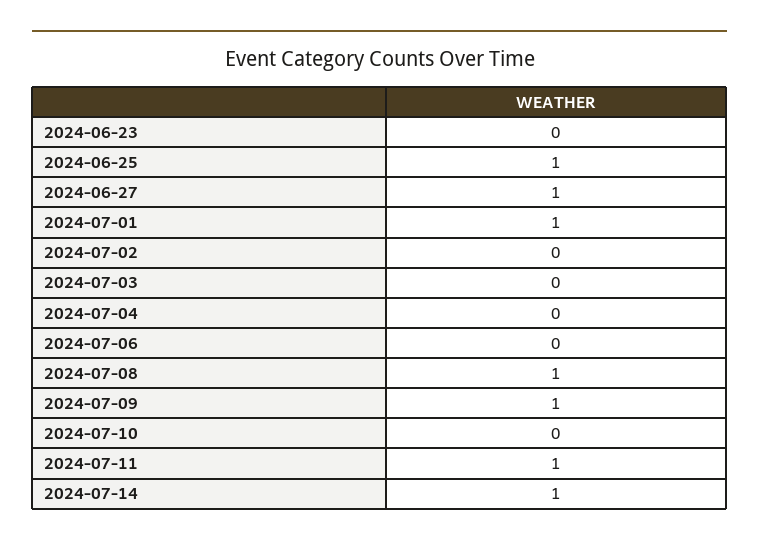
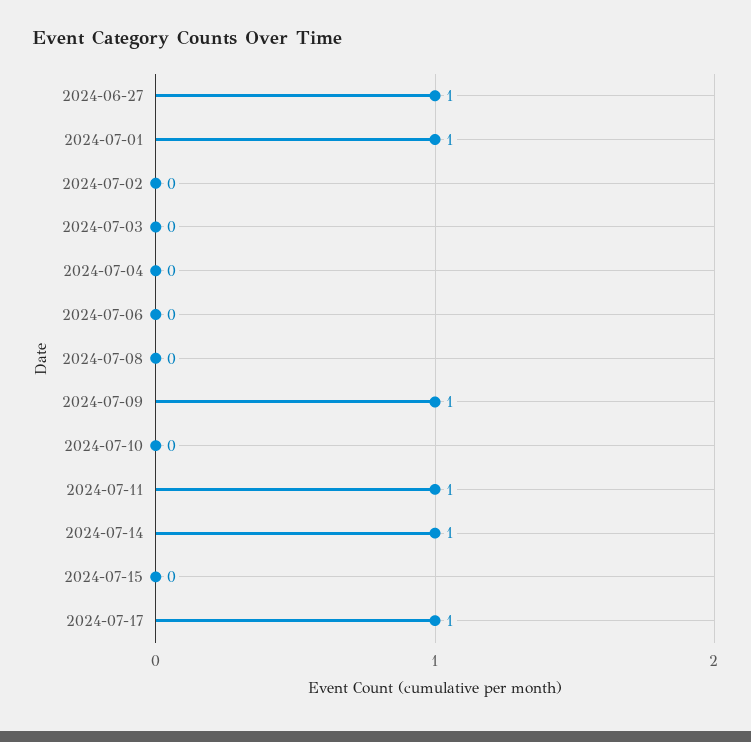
2024-06-23: 0 -> none
2024-06-25: 1 -> none
2024-07-08: 1 -> 0
2024-07-15: none -> 0
2024-07-17: none -> 1

